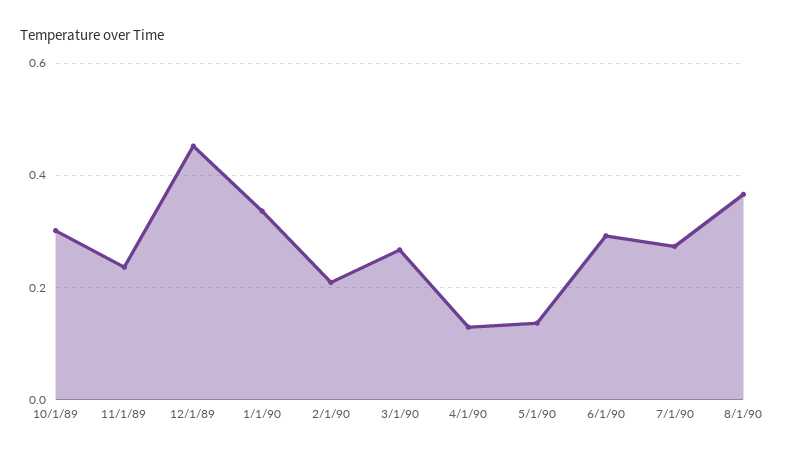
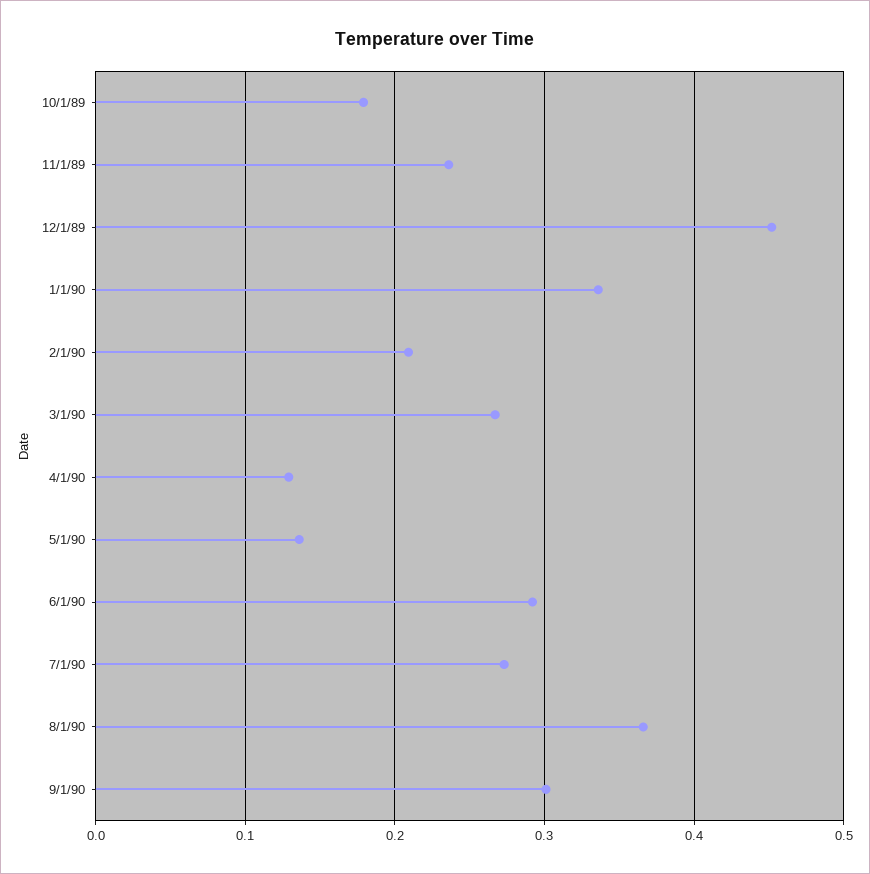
10/1/89: 0.3 -> 0.18
9/1/90: none -> 0.3

